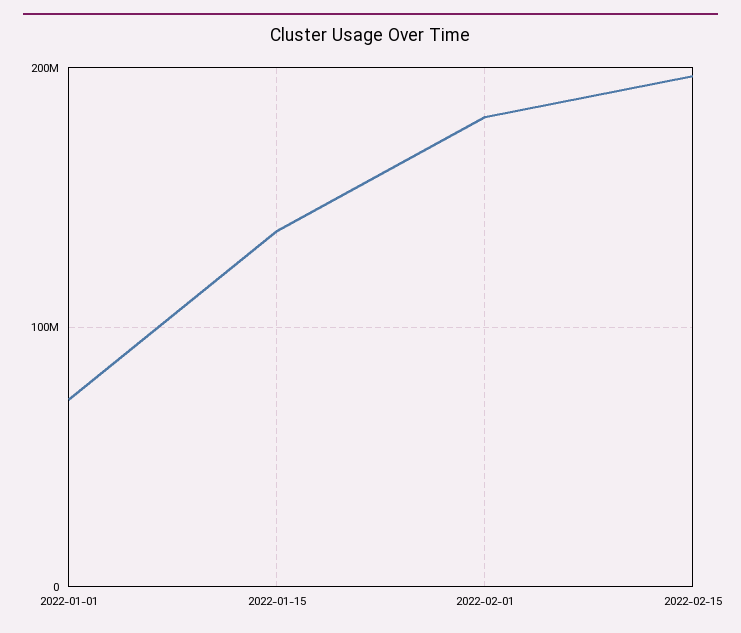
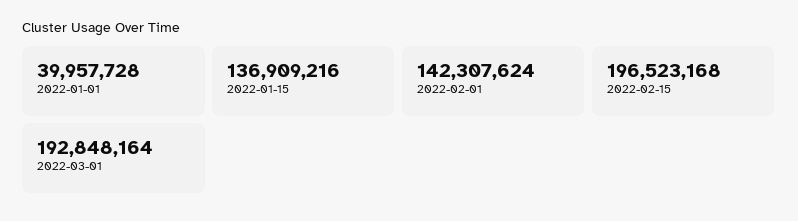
2022-01-01: 70000000 -> 39957728
2022-02-01: 180000000 -> 142307624
2022-03-01: none -> 192848164

